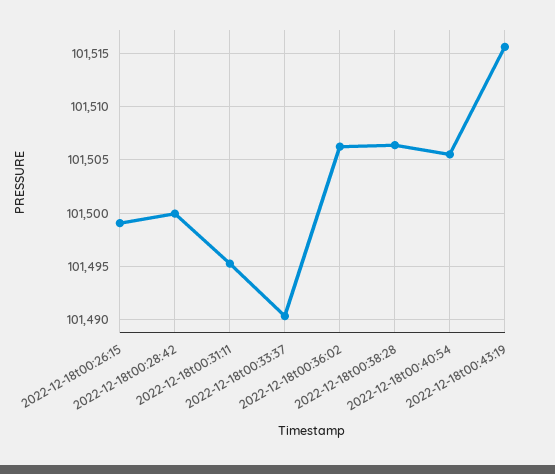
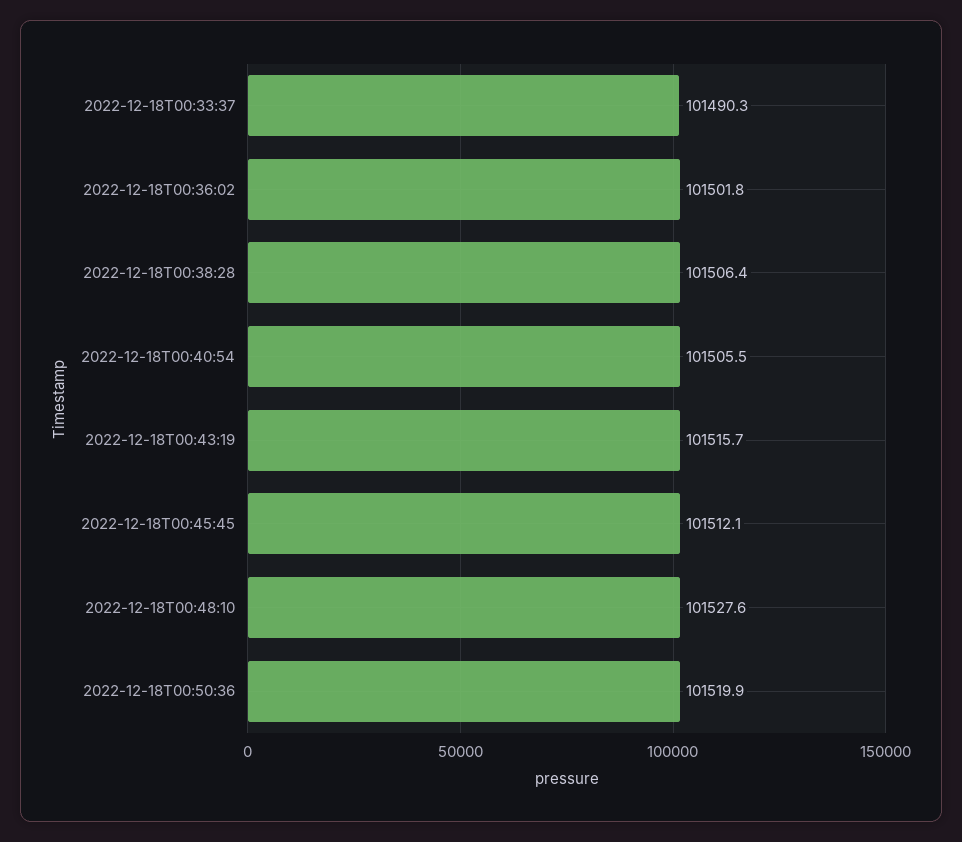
2022-12-18t00:26:15: 101499 -> none
2022-12-18t00:28:42: 101500 -> none
2022-12-18t00:31:11: 101495 -> none
2022-12-18t00:36:02: 101506 -> 101501.8
2022-12-18T00:45:45: none -> 101512.1
2022-12-18T00:48:10: none -> 101527.6
2022-12-18T00:50:36: none -> 101519.9

